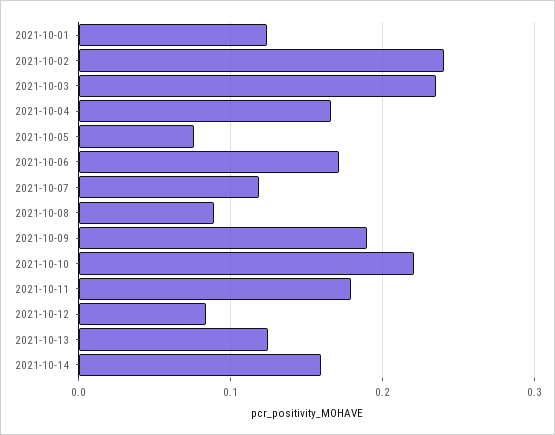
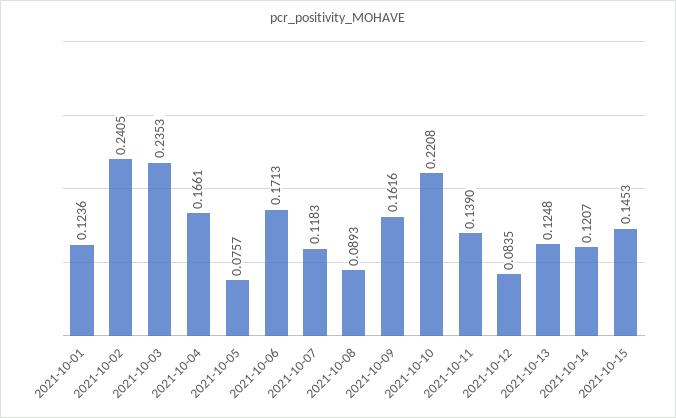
2021-10-09: 0.19 -> 0.1616
2021-10-11: 0.18 -> 0.139
2021-10-14: 0.16 -> 0.1207
2021-10-15: none -> 0.1453

